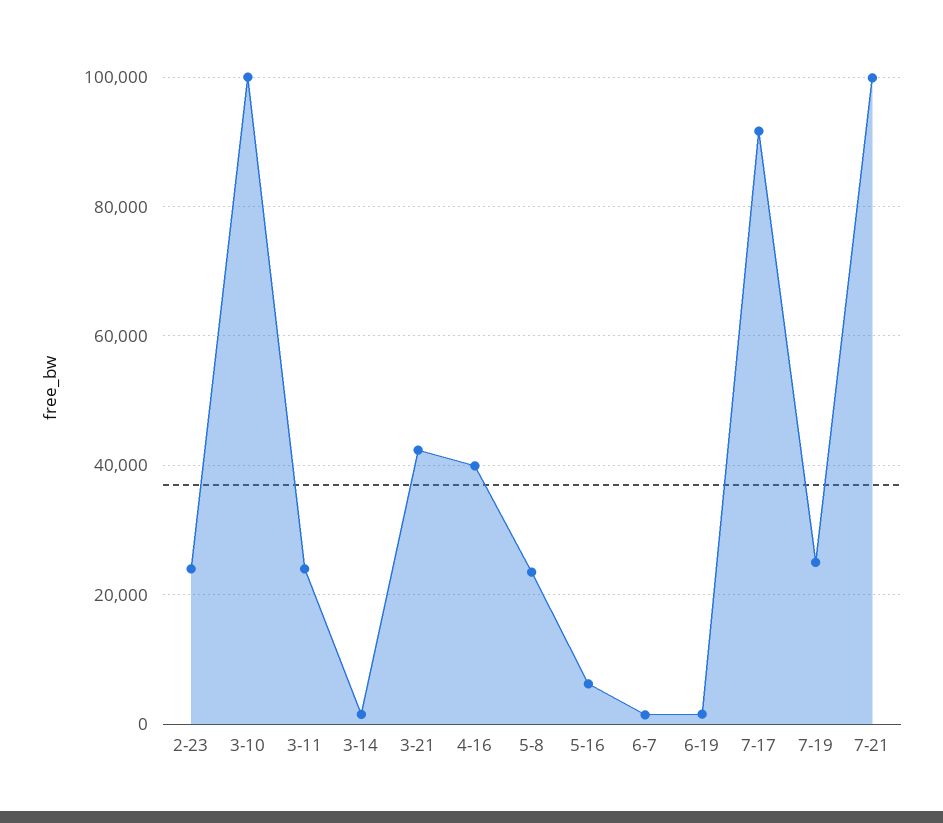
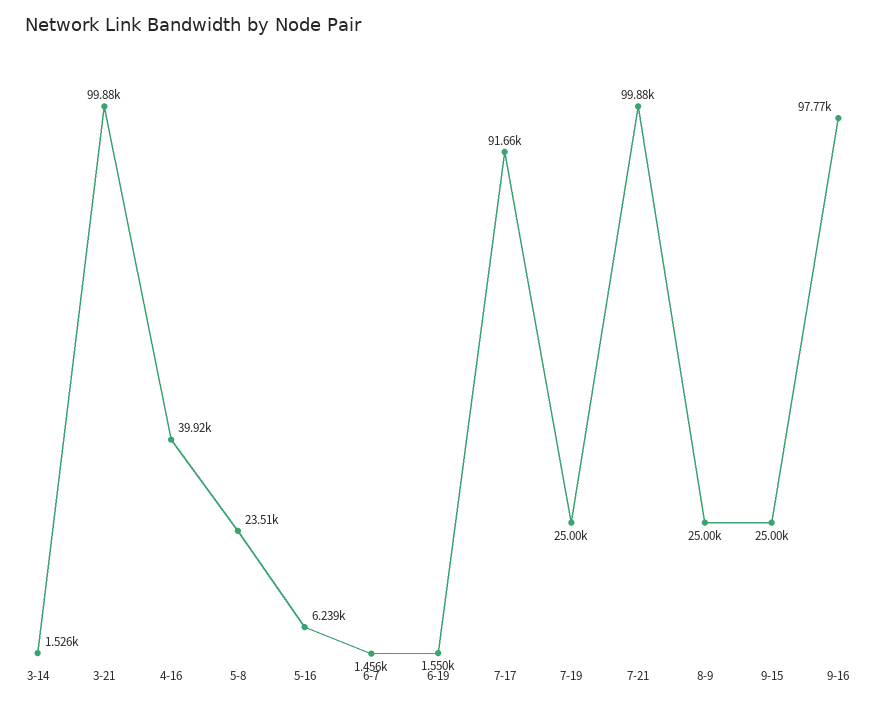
2-23: 24000 -> none
3-10: 100000 -> none
3-11: 24000 -> none
3-21: 42000 -> 99880
8-9: none -> 25000
9-15: none -> 25000
9-16: none -> 97770

